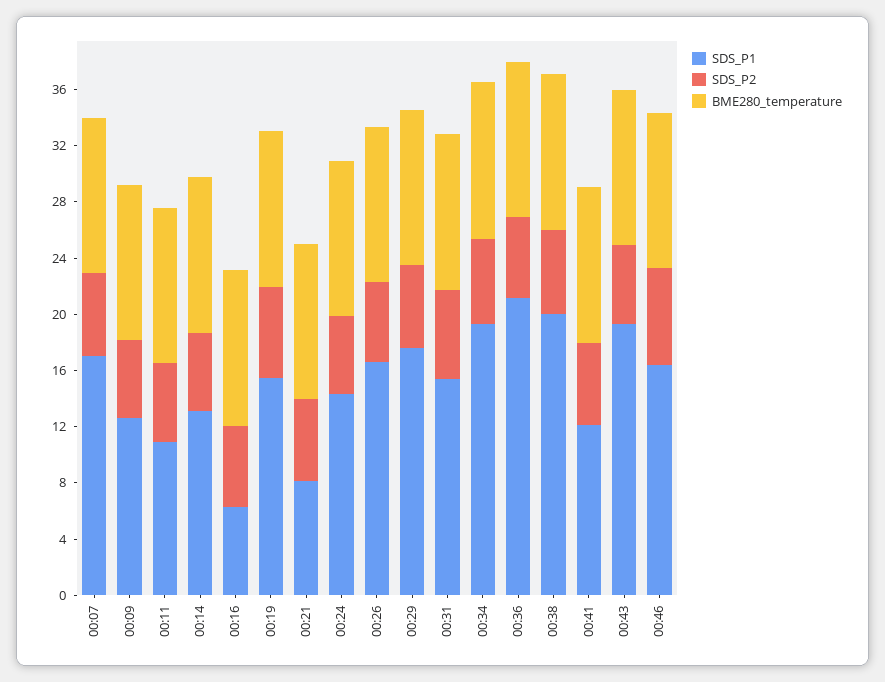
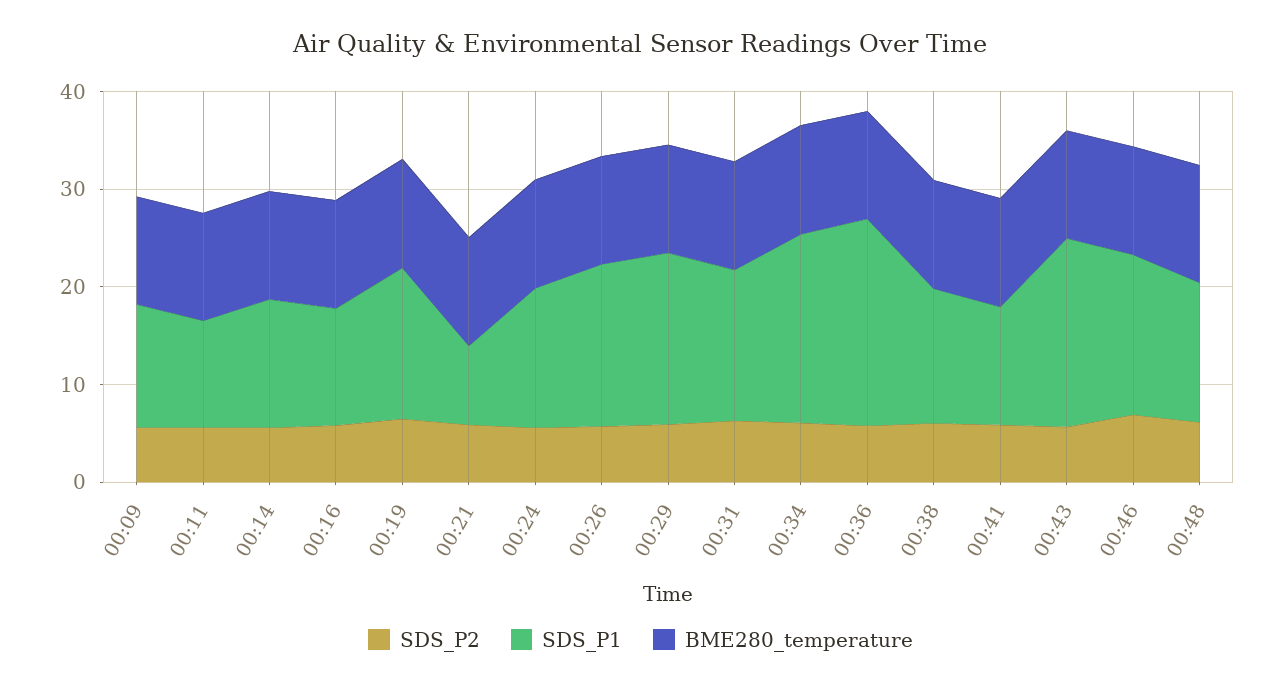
SDS_P1, 00:07: 17 -> none
SDS_P2, 00:07: 6 -> none
BME280_temperature, 00:07: 11 -> none
SDS_P1, 00:16: 6 -> 12
SDS_P1, 00:38: 20 -> 14
SDS_P2, 00:48: none -> 6
SDS_P1, 00:48: none -> 14
BME280_temperature, 00:48: none -> 12

